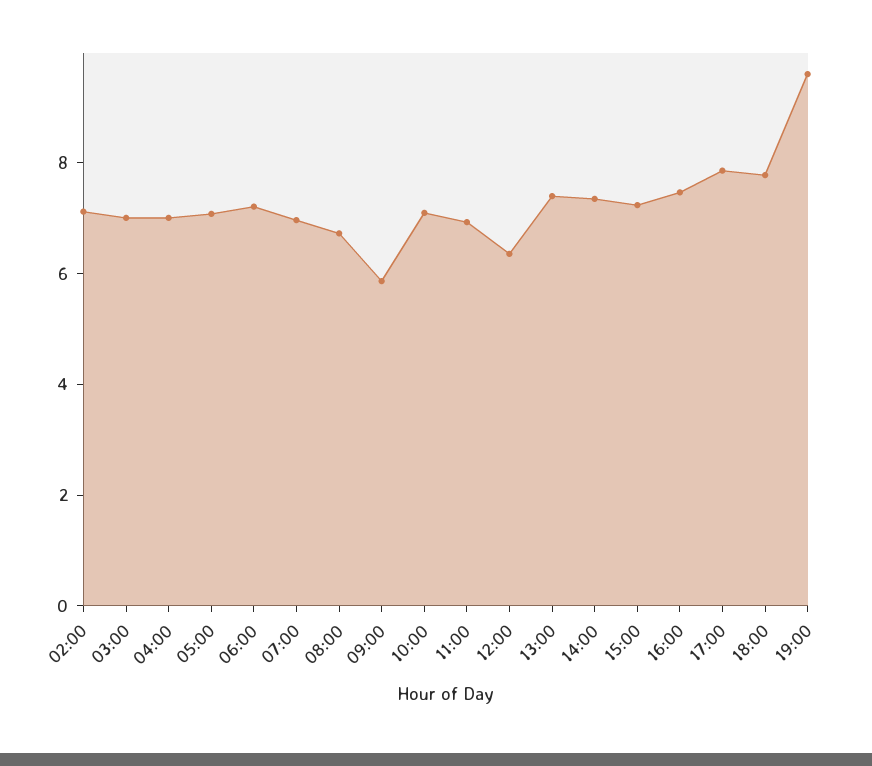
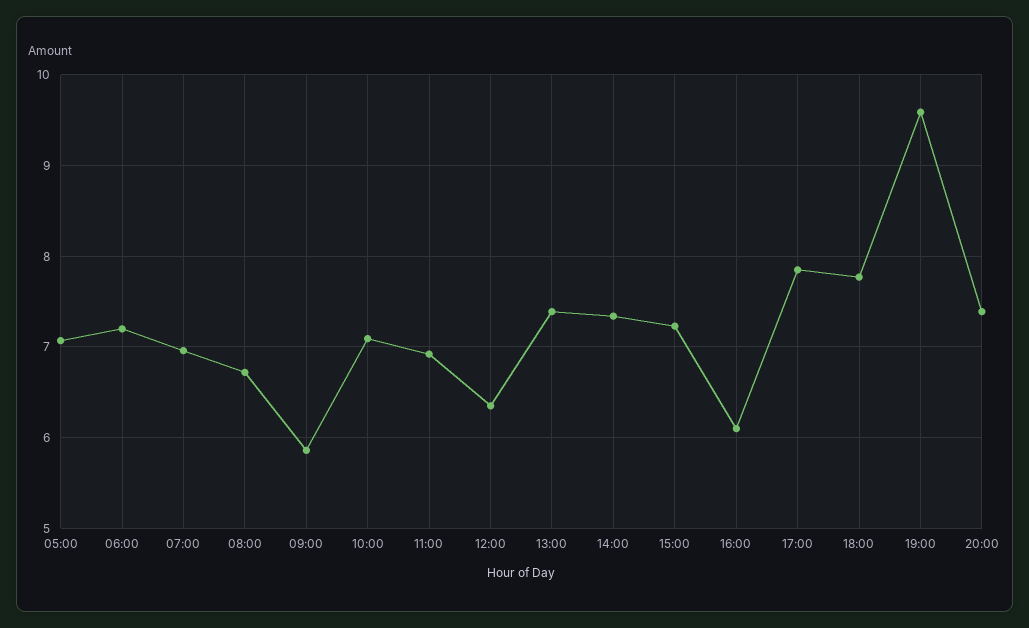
02:00: 7 -> none
03:00: 7 -> none
04:00: 7 -> none
16:00: 7.5 -> 6.1
20:00: none -> 7.4

